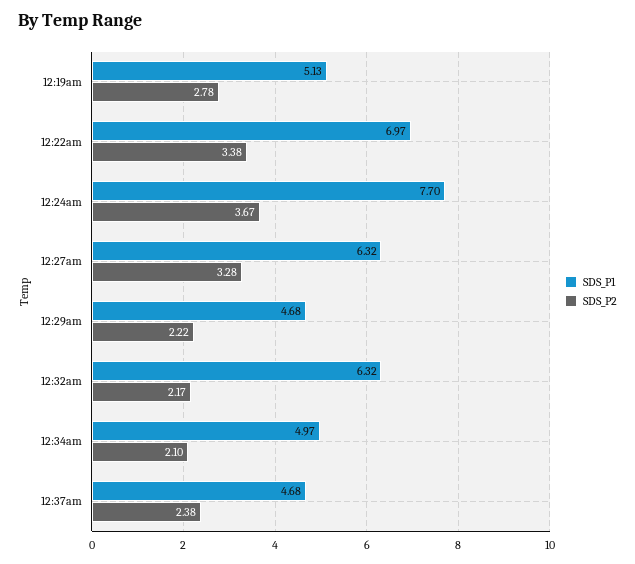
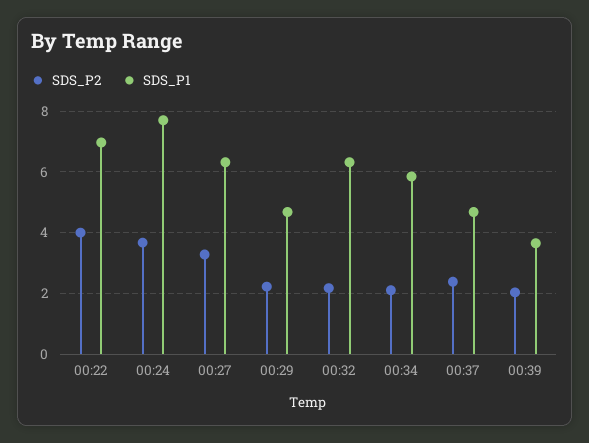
SDS_P1, 12:19am: 5.13 -> none
SDS_P2, 12:19am: 2.78 -> none
SDS_P2, 12:22am: 3.38 -> 4
SDS_P1, 12:34am: 4.97 -> 5.8
SDS_P2, 00:39: none -> 2
SDS_P1, 00:39: none -> 3.6

